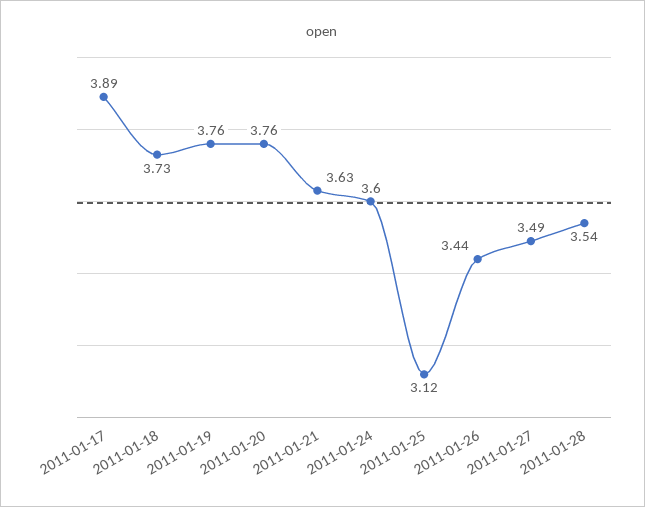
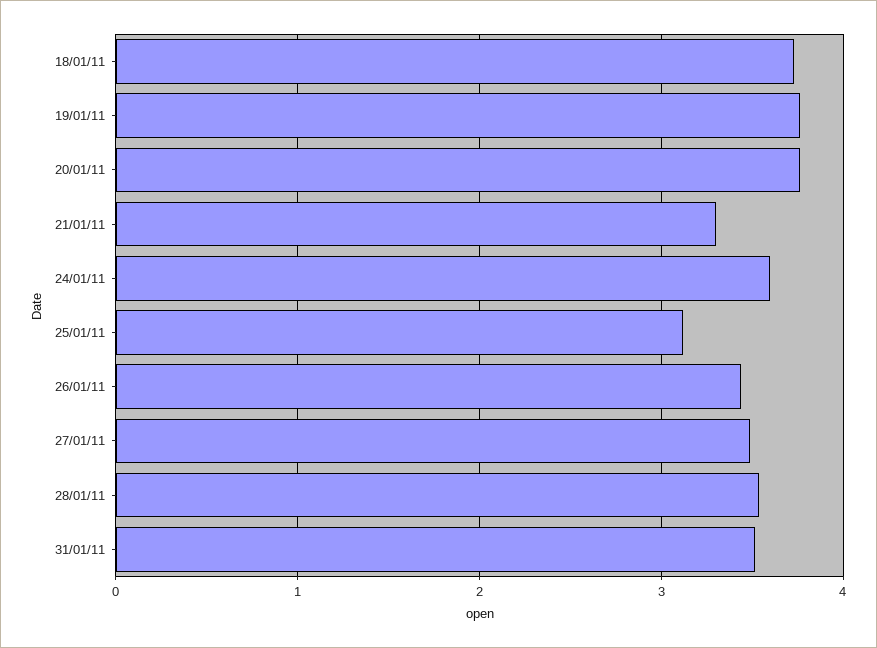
2011-01-17: 3.89 -> none
2011-01-21: 3.63 -> 3.3
31/01/11: none -> 3.5

